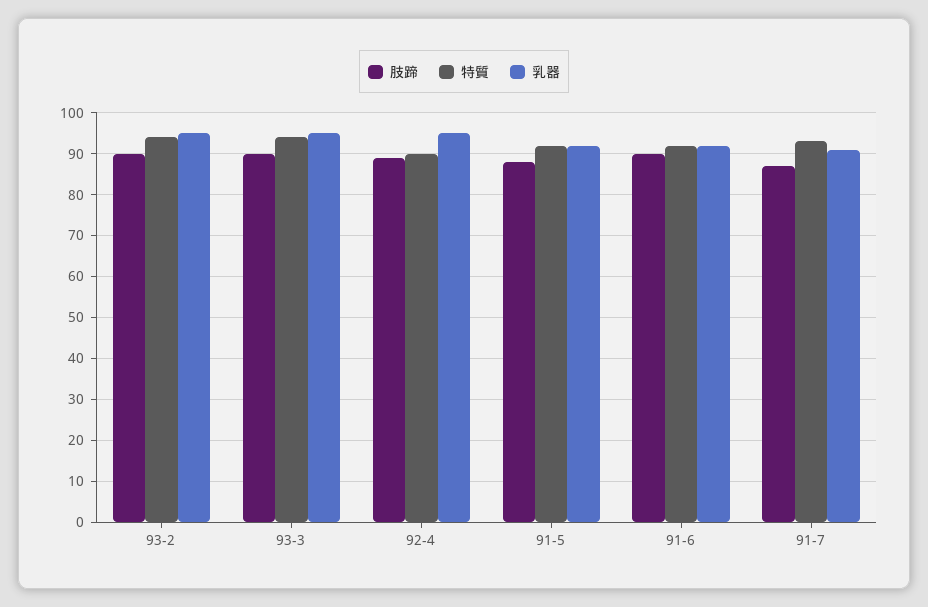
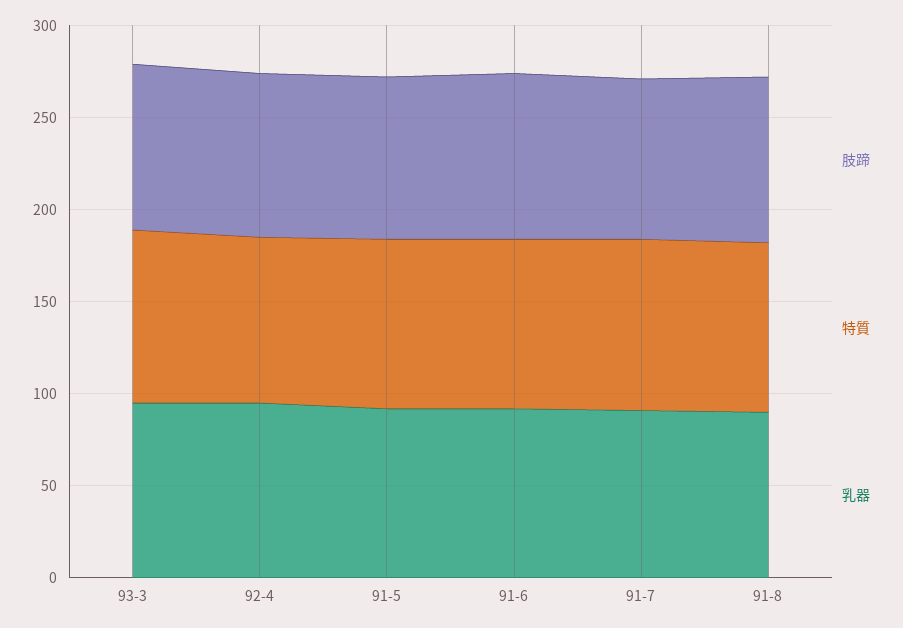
肢蹄, 93-2: 90 -> none
特質, 93-2: 95 -> none
乳器, 93-2: 95 -> none
肢蹄, 91-8: none -> 90
特質, 91-8: none -> 90
乳器, 91-8: none -> 90

